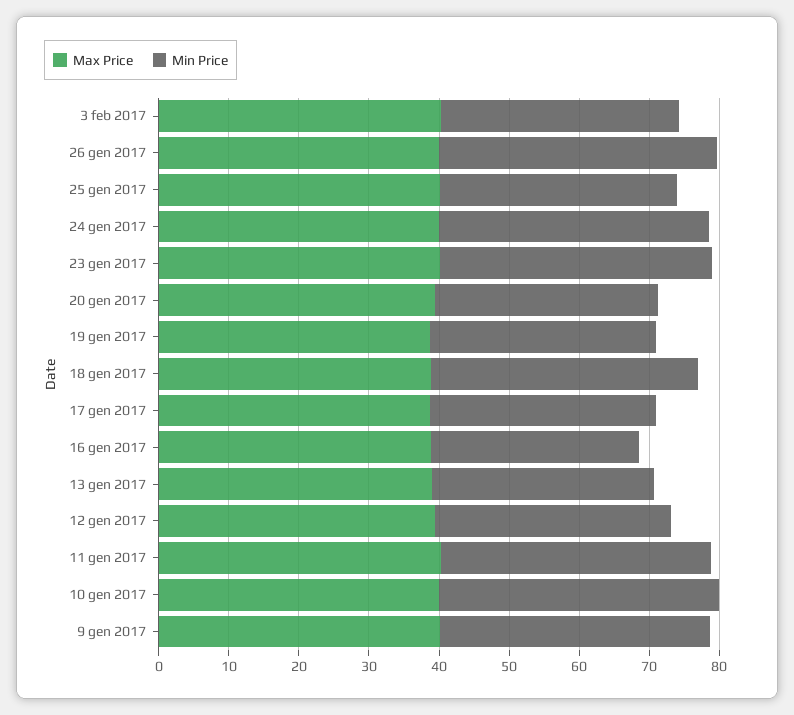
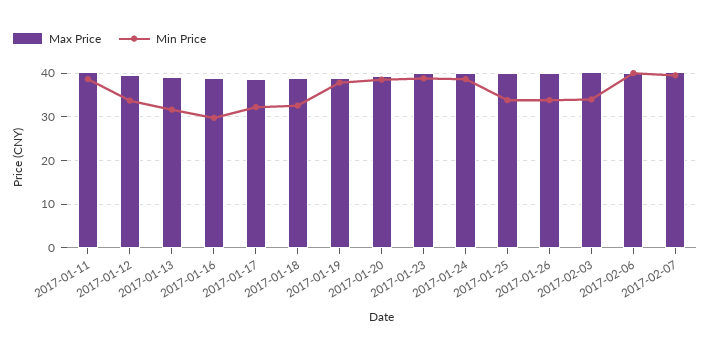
Min Price, 26 gen 2017: 40 -> 34
Min Price, 20 gen 2017: 32 -> 38
Min Price, 19 gen 2017: 32 -> 38
Min Price, 18 gen 2017: 38 -> 32
Max Price, 10 gen 2017: 40 -> none
Min Price, 10 gen 2017: 40 -> none
Max Price, 9 gen 2017: 40 -> none
Min Price, 9 gen 2017: 38 -> none
Max Price, 2017-02-06: none -> 40
Min Price, 2017-02-06: none -> 40
Max Price, 2017-02-07: none -> 40
Min Price, 2017-02-07: none -> 40

